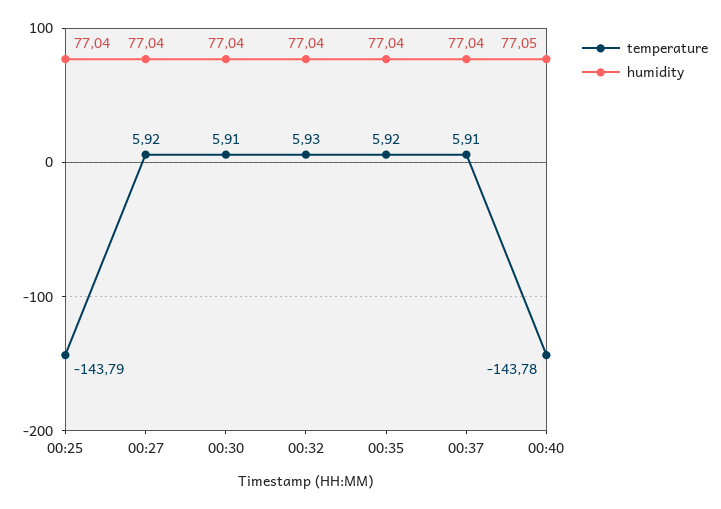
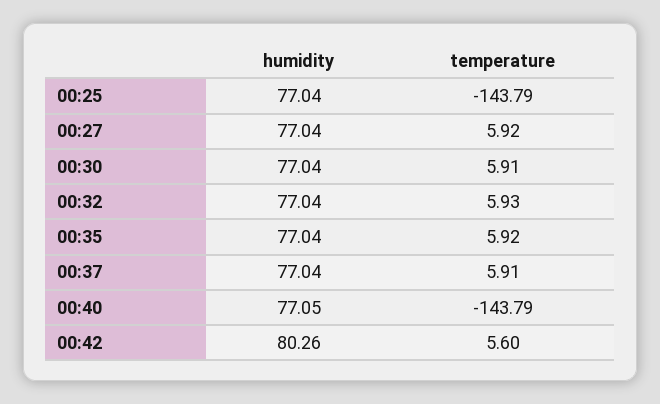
temperature, 00:40: -143.78 -> -143.79
humidity, 00:42: none -> 80.26
temperature, 00:42: none -> 5.6

